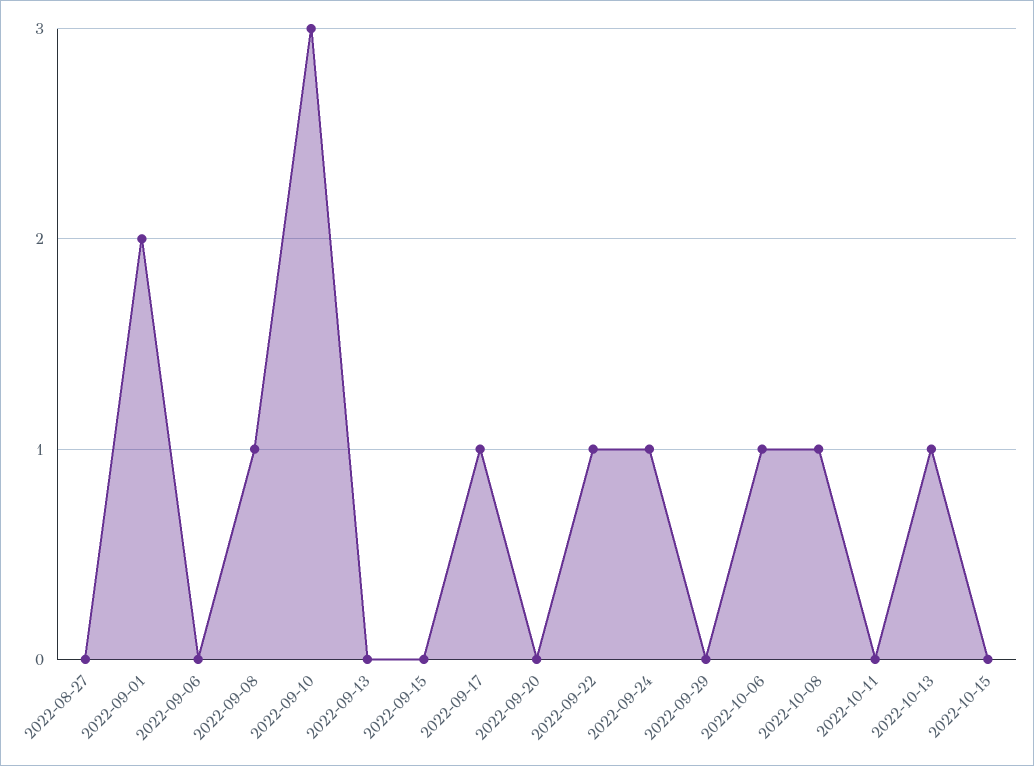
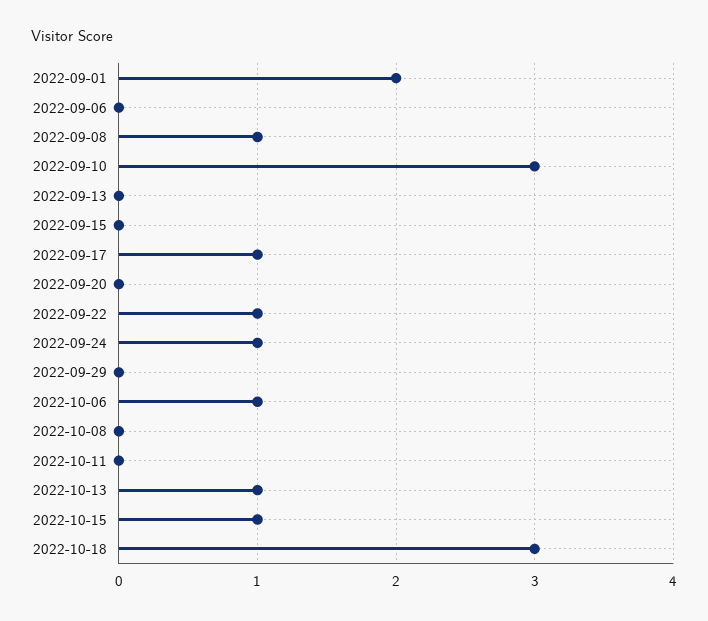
2022-08-27: 0 -> none
2022-10-08: 1 -> 0
2022-10-15: 0 -> 1
2022-10-18: none -> 3

